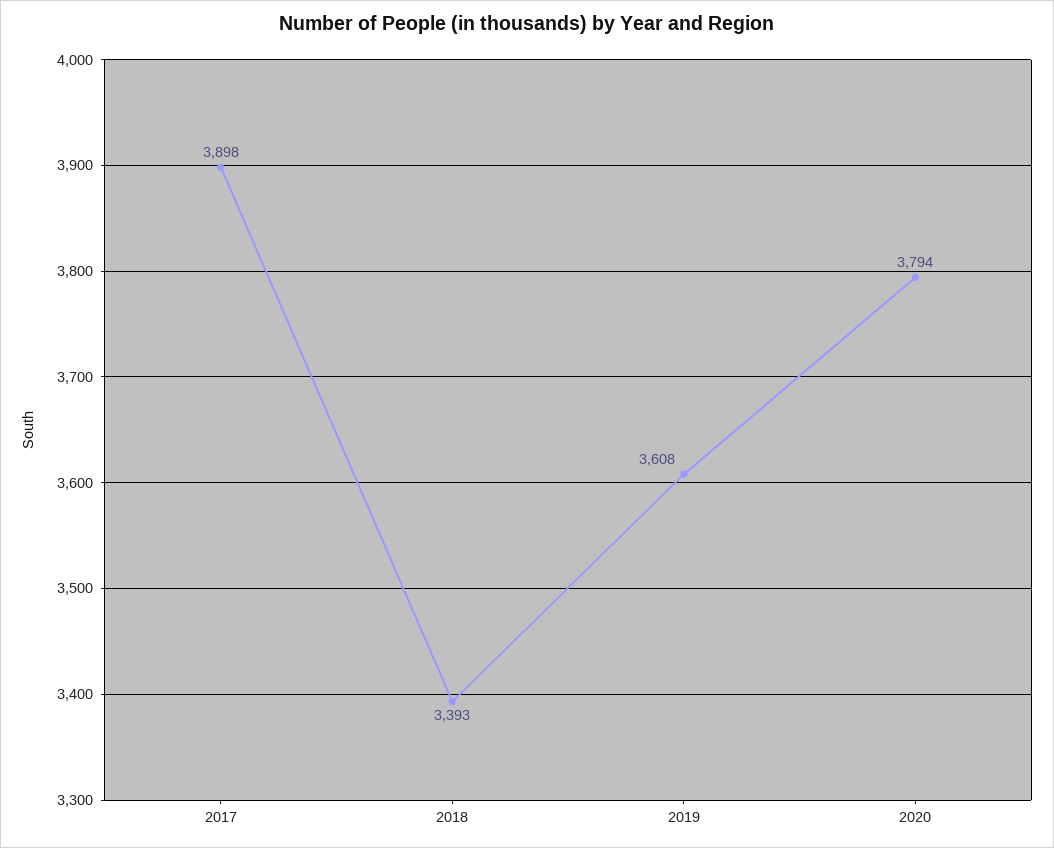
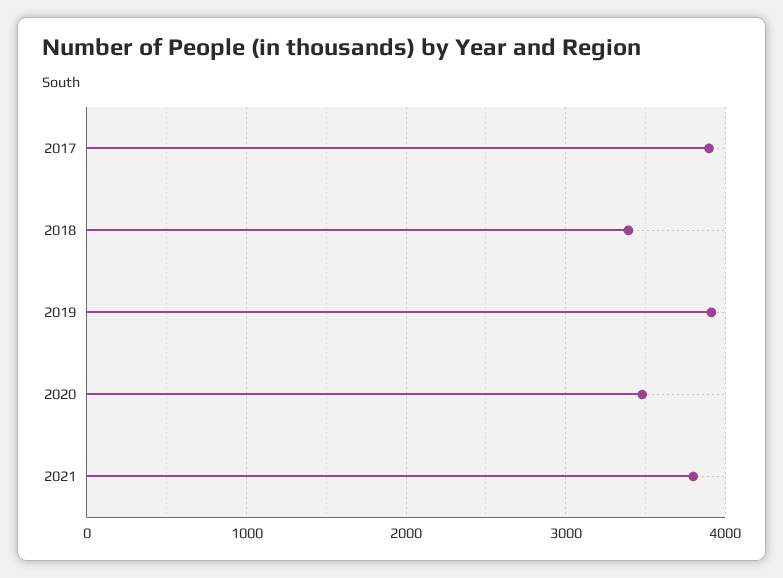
2019: 3608 -> 3900
2020: 3794 -> 3500
2021: none -> 3800

